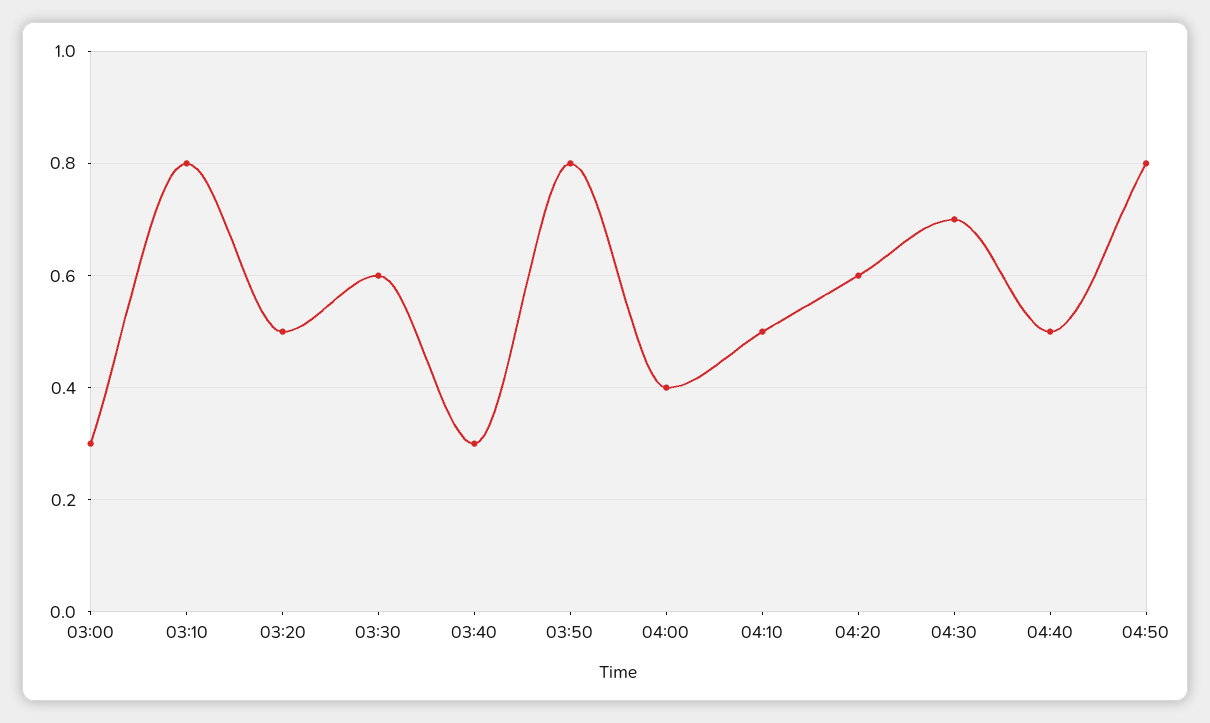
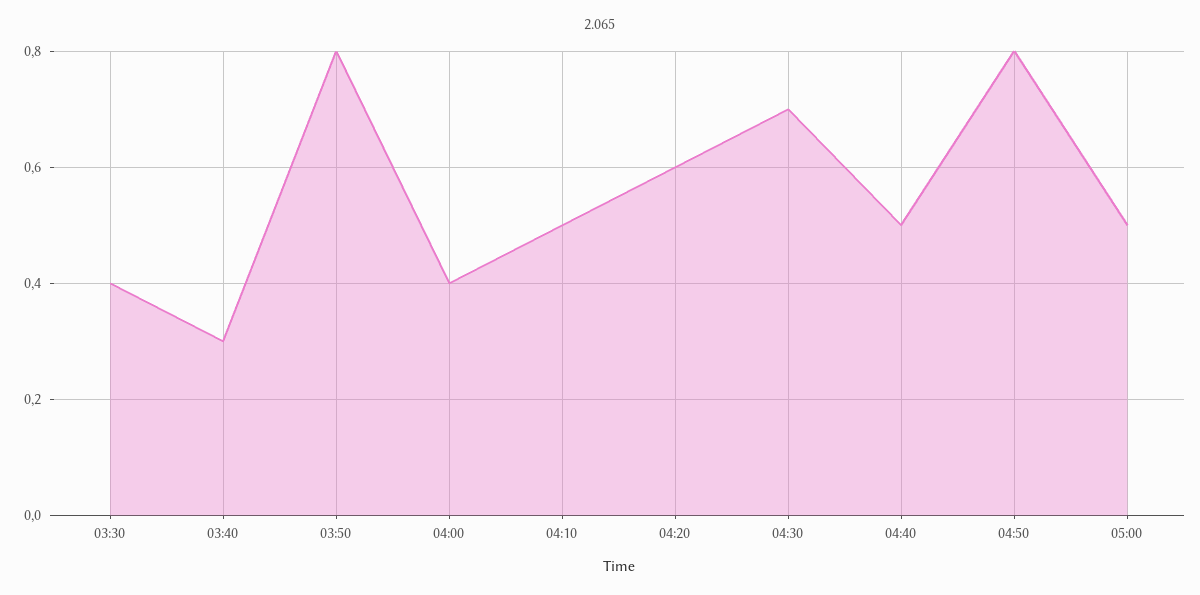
03:00: 0.3 -> none
03:10: 0.8 -> none
03:20: 0.5 -> none
03:30: 0.6 -> 0.4
05:00: none -> 0.5

